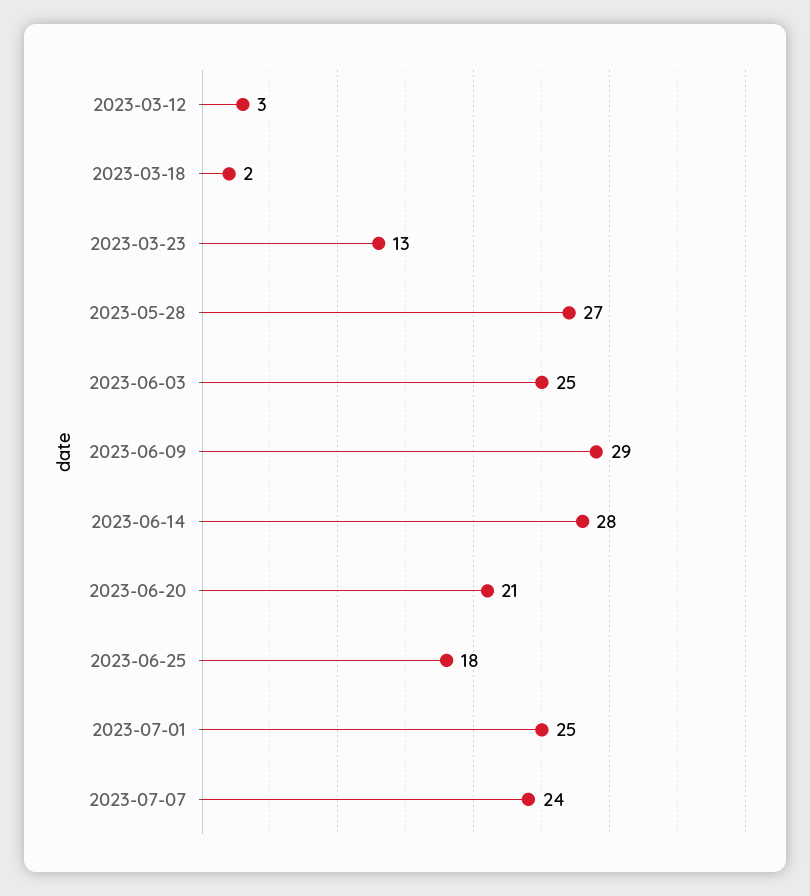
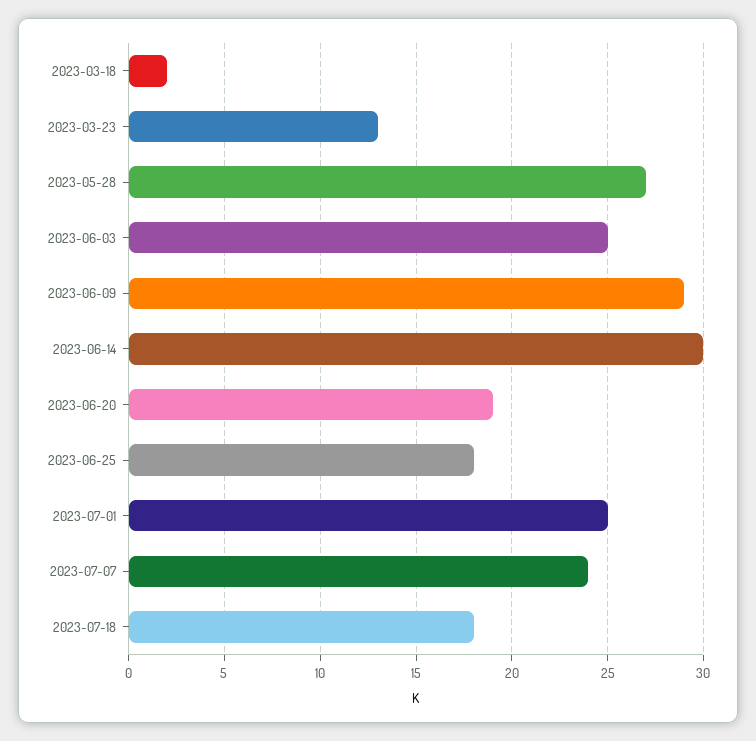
2023-03-12: 3 -> none
2023-06-14: 28 -> 30
2023-06-20: 21 -> 19
2023-07-18: none -> 18

